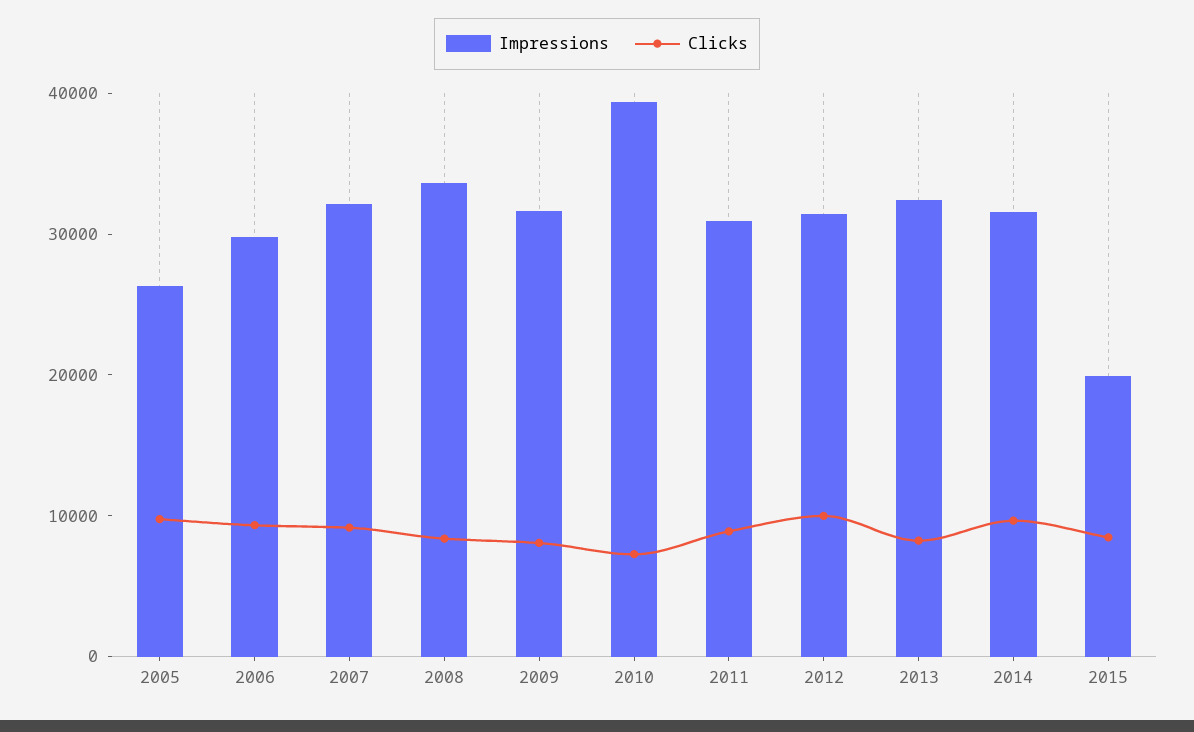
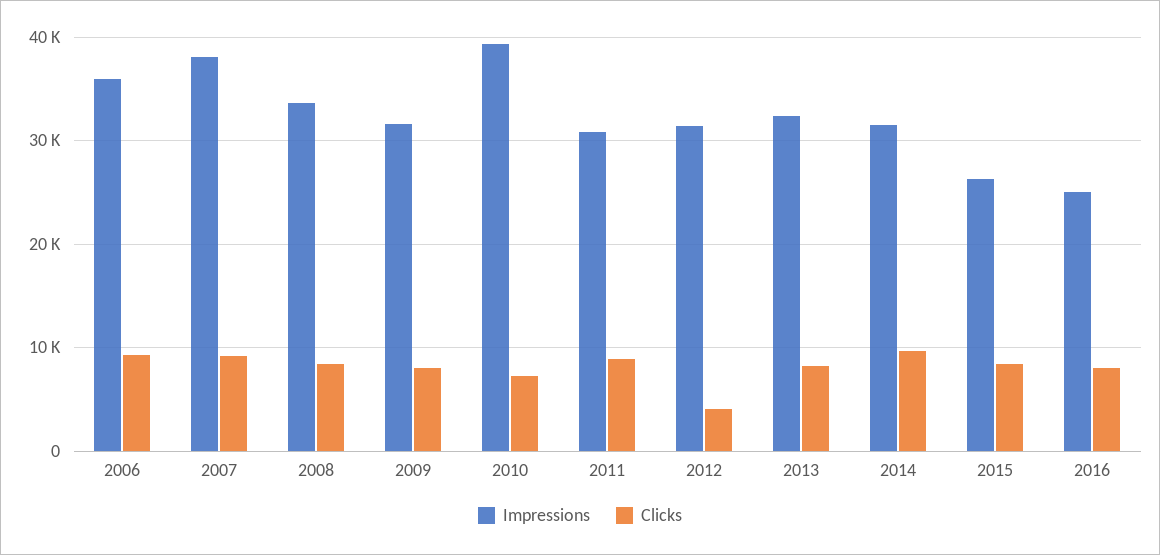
Impressions, 2005: 26000 -> none
Clicks, 2005: 10000 -> none
Impressions, 2006: 30000 -> 36000
Impressions, 2007: 32000 -> 38000
Clicks, 2012: 10000 -> 4000
Impressions, 2015: 20000 -> 26000
Impressions, 2016: none -> 25000
Clicks, 2016: none -> 8000

